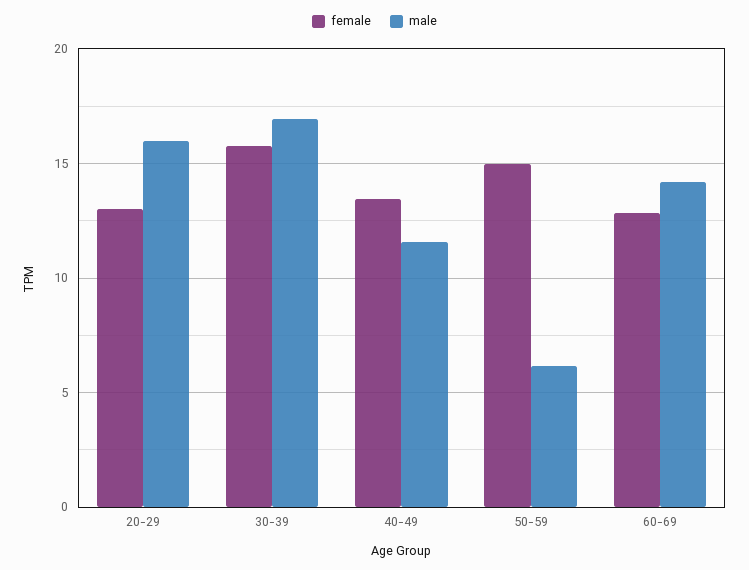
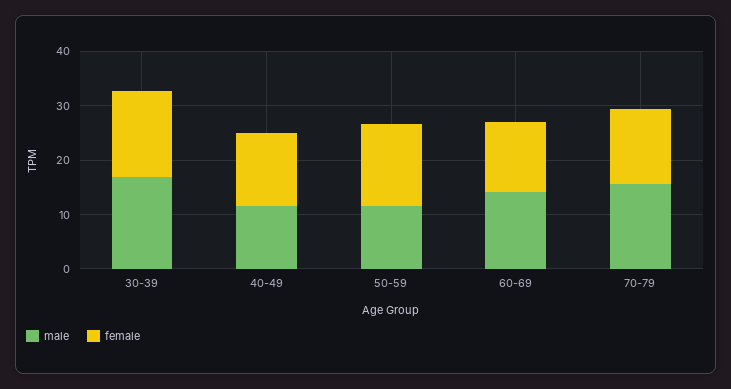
female, 20-29: 13 -> none
male, 20-29: 16 -> none
male, 50-59: 6 -> 12
male, 70-79: none -> 16
female, 70-79: none -> 14

